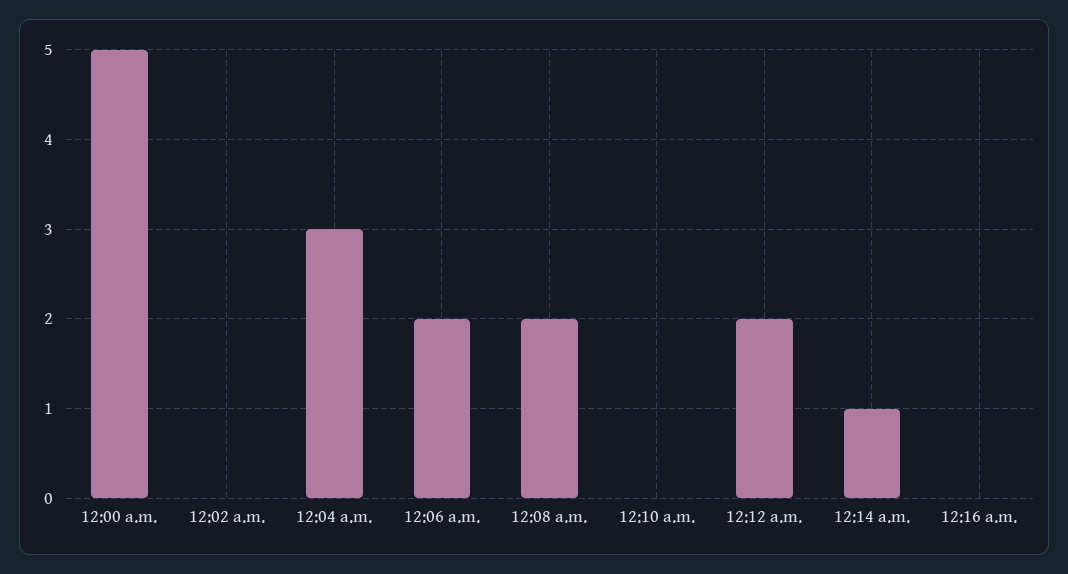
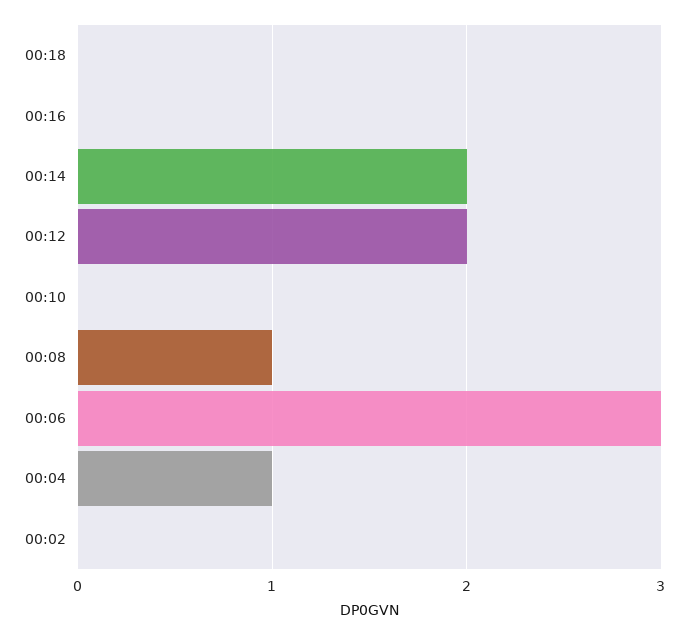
12:00 a.m.: 5 -> none
12:04 a.m.: 3 -> 1
12:06 a.m.: 2 -> 3
12:08 a.m.: 2 -> 1
12:14 a.m.: 1 -> 2
00:18: none -> 0

